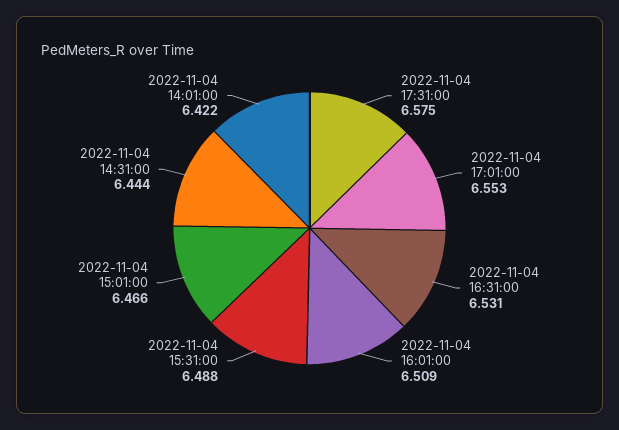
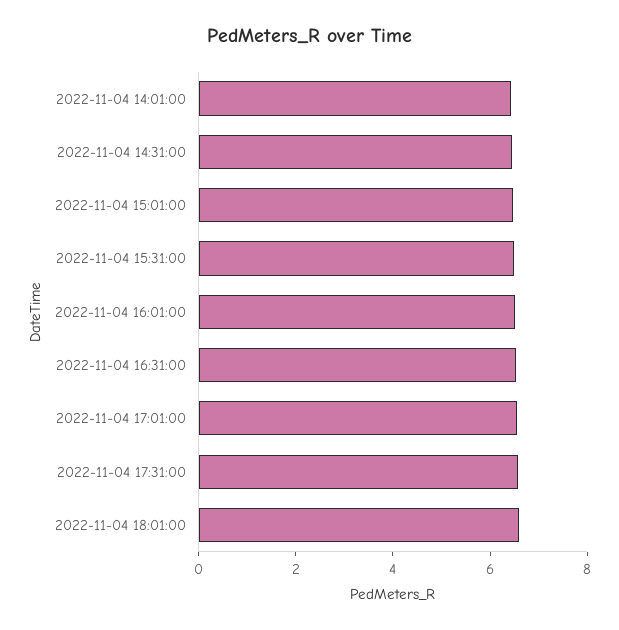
2022-11-04 18:01:00: none -> 6.5

